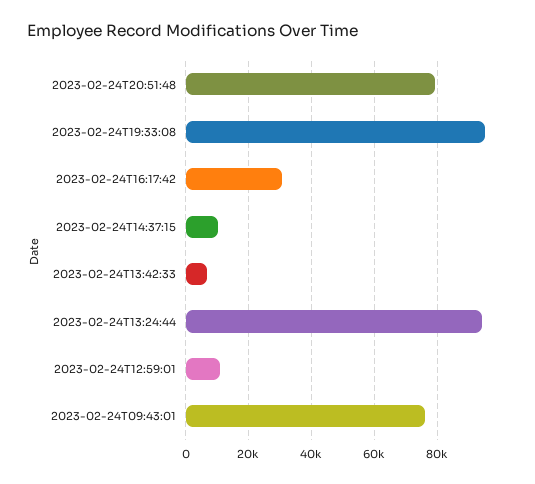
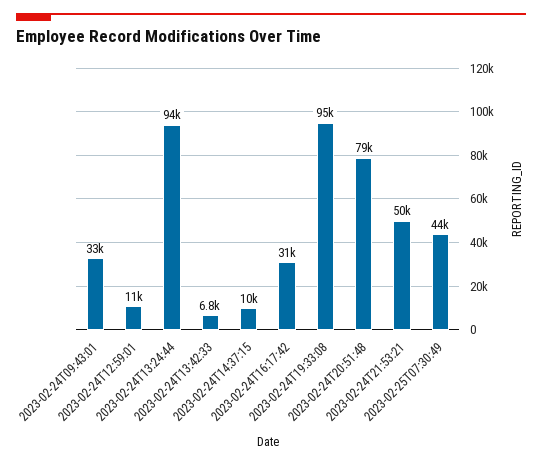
2023-02-24T09:43:01: 76000 -> 33000
2023-02-24T21:53:21: none -> 50000
2023-02-25T07:30:49: none -> 44000

